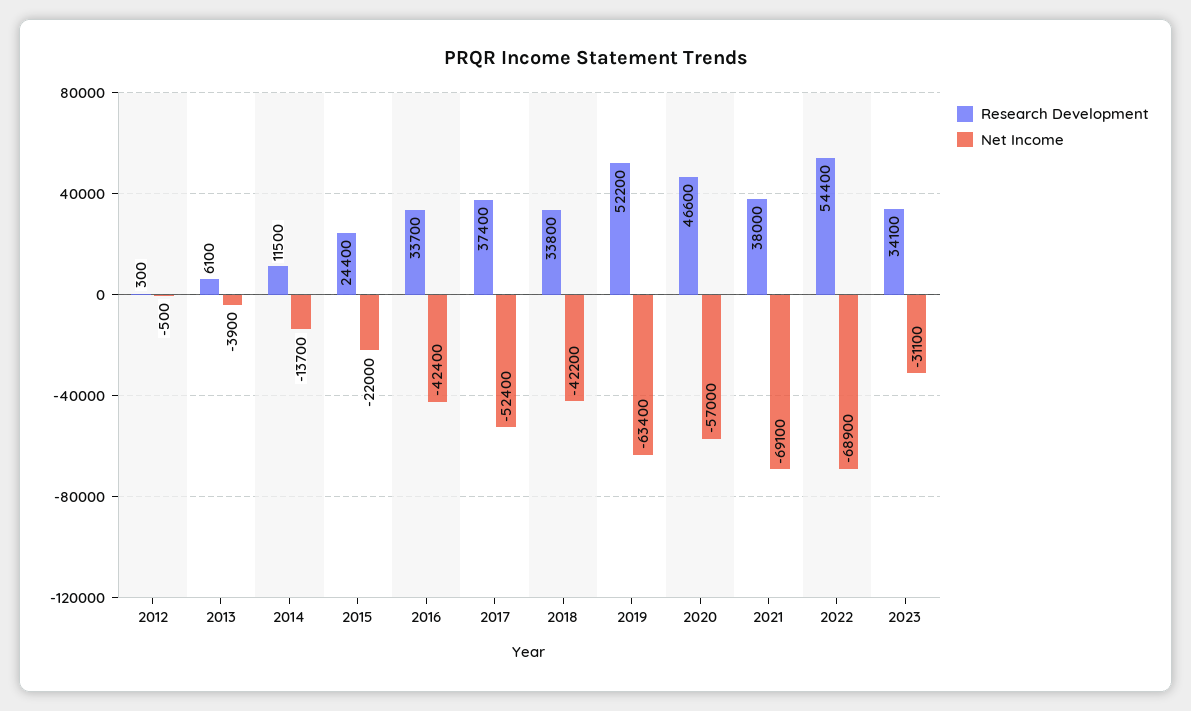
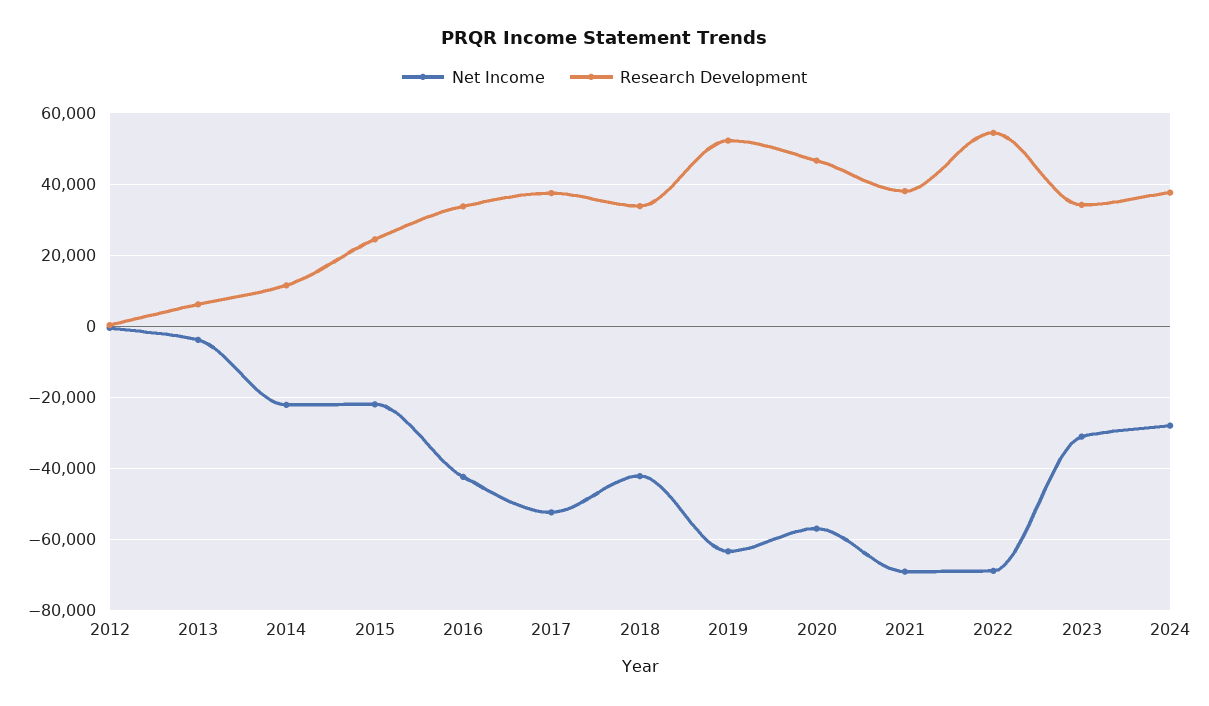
Net Income, 2014: -13700 -> -22000
Net Income, 2024: none -> -28000
Research Development, 2024: none -> 38000

